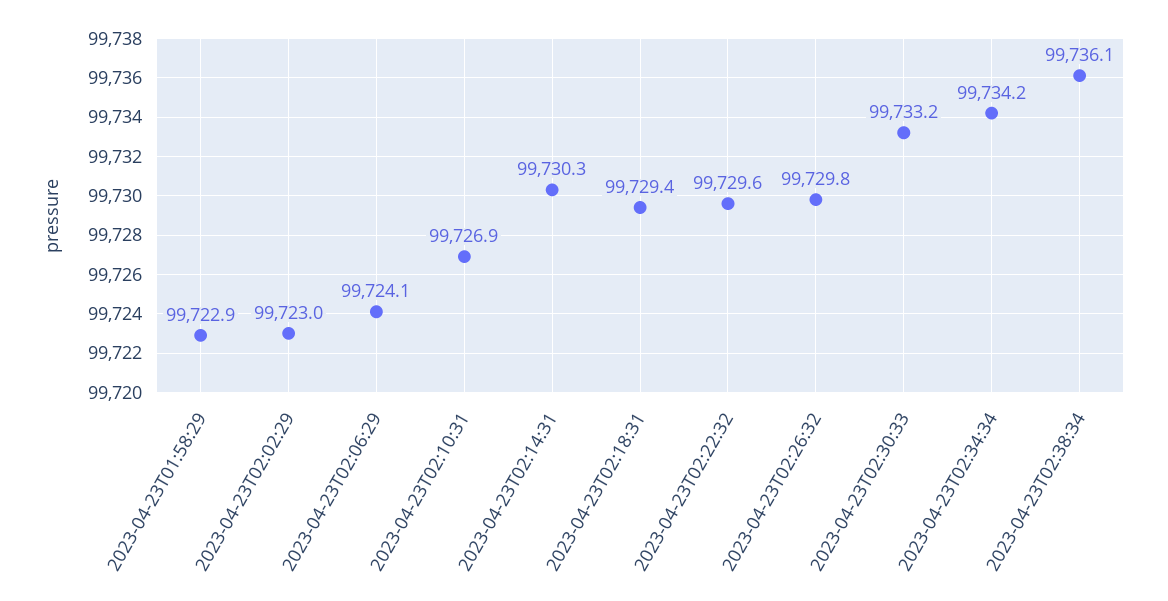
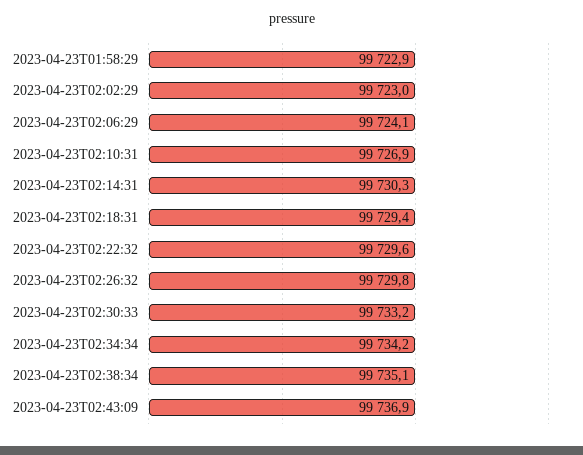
2023-04-23T02:38:34: 99736.1 -> 99735.1
2023-04-23T02:43:09: none -> 99736.9

